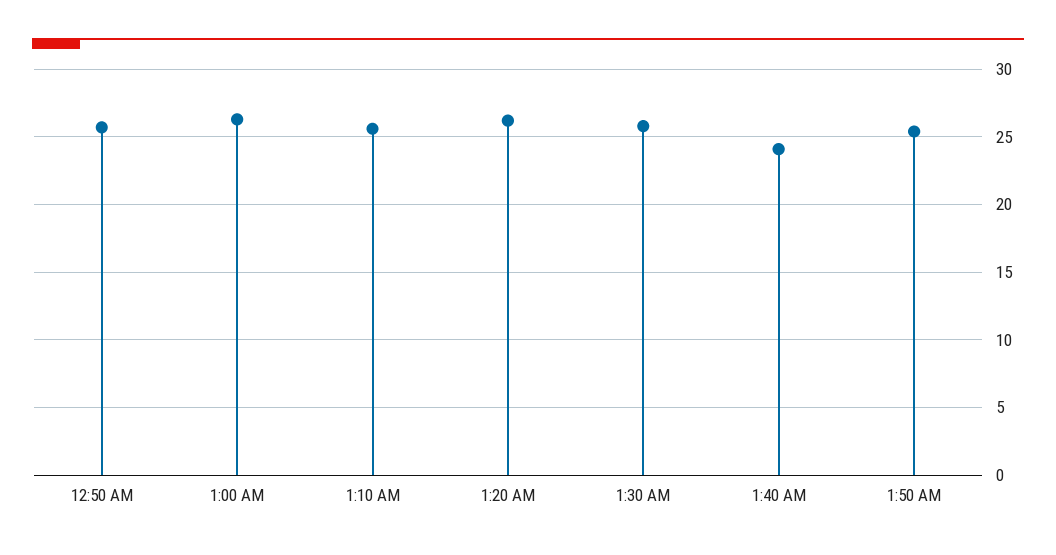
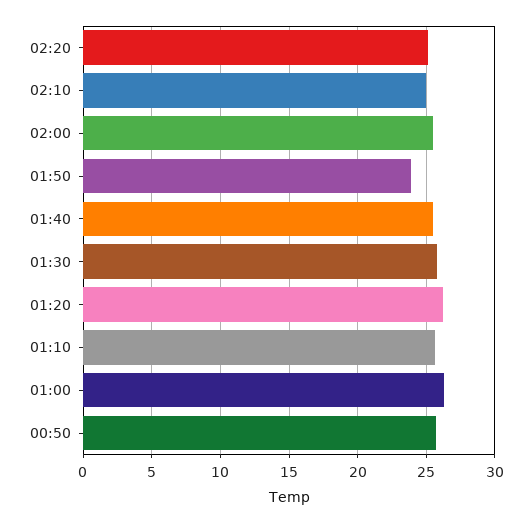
1:40 AM: 24 -> 25.5
1:50 AM: 25.5 -> 24
02:20: none -> 25
02:10: none -> 25
02:00: none -> 25.5

